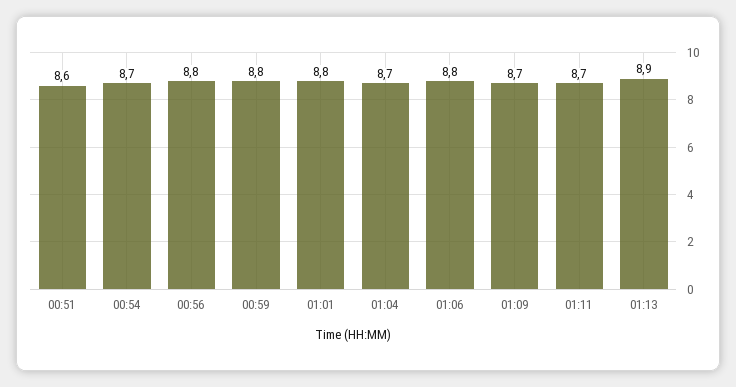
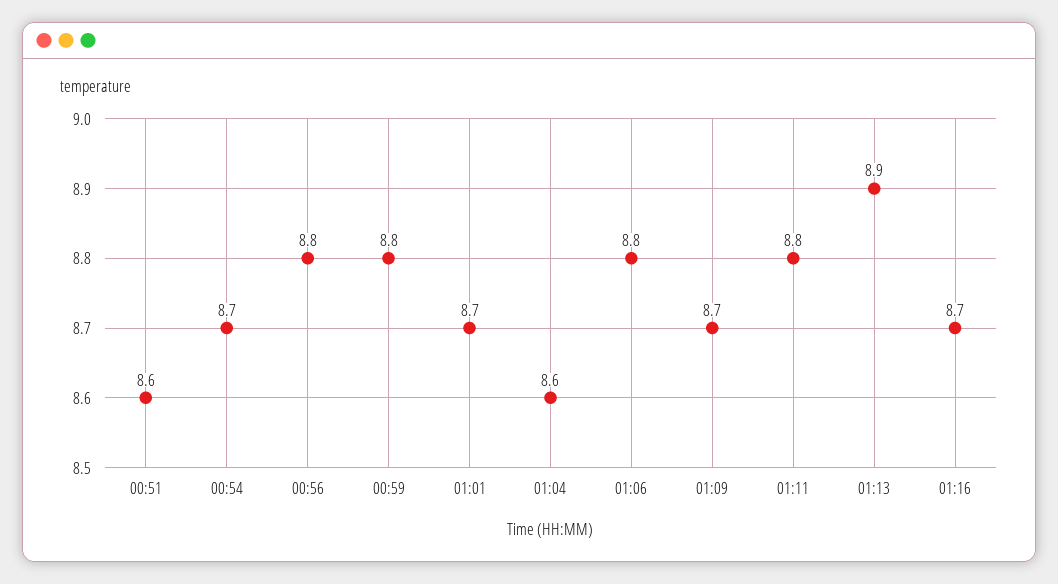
01:01: 8.8 -> 8.7
01:04: 8.7 -> 8.6
01:11: 8.7 -> 8.8
01:16: none -> 8.7

